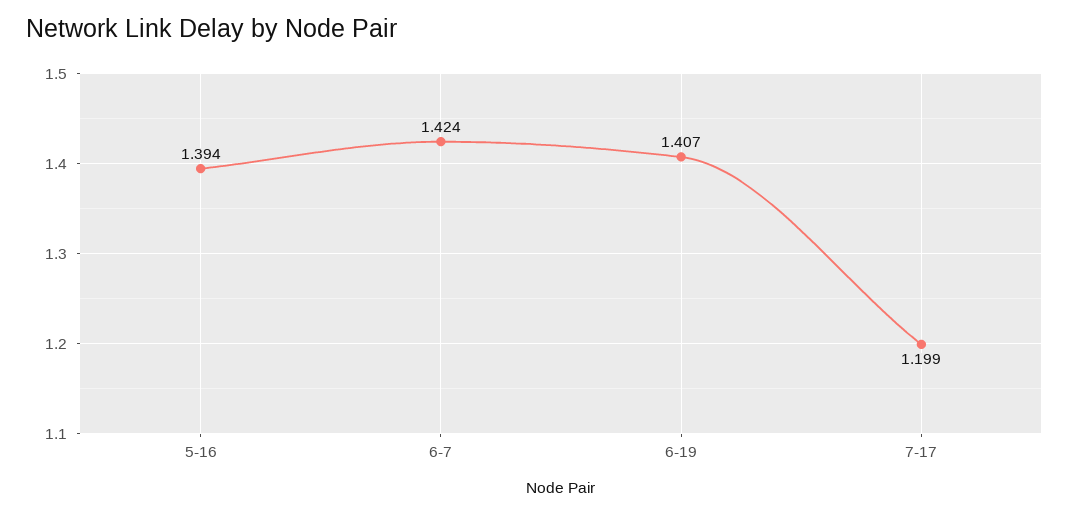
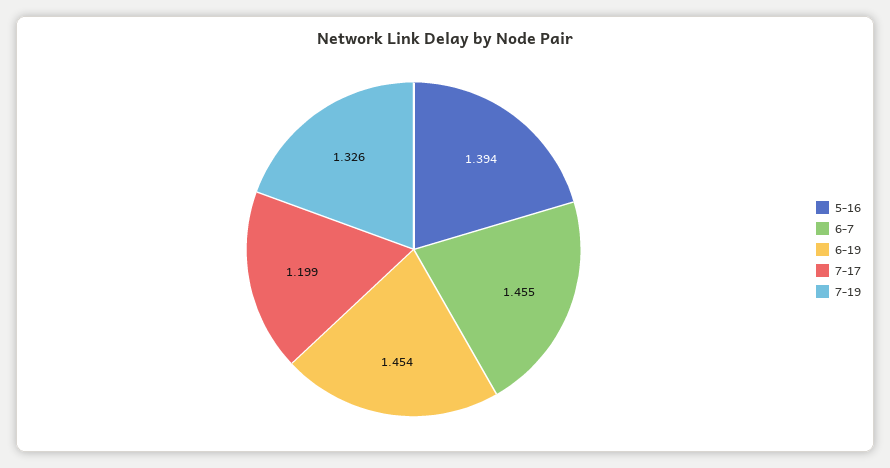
6-7: 1.424 -> 1.455
6-19: 1.407 -> 1.454
7-19: none -> 1.326

